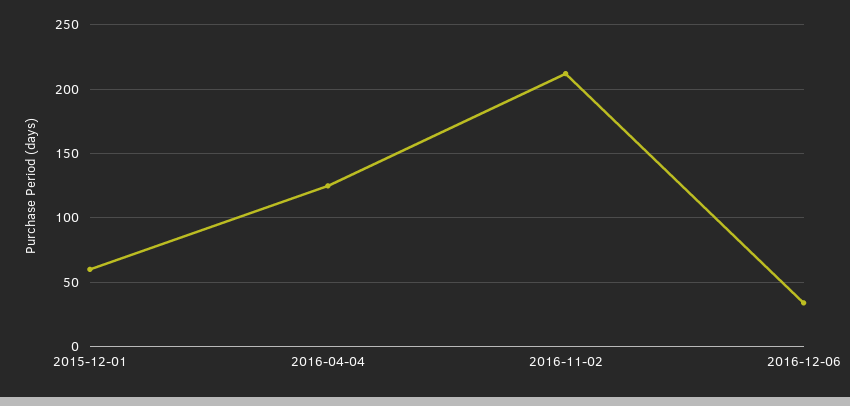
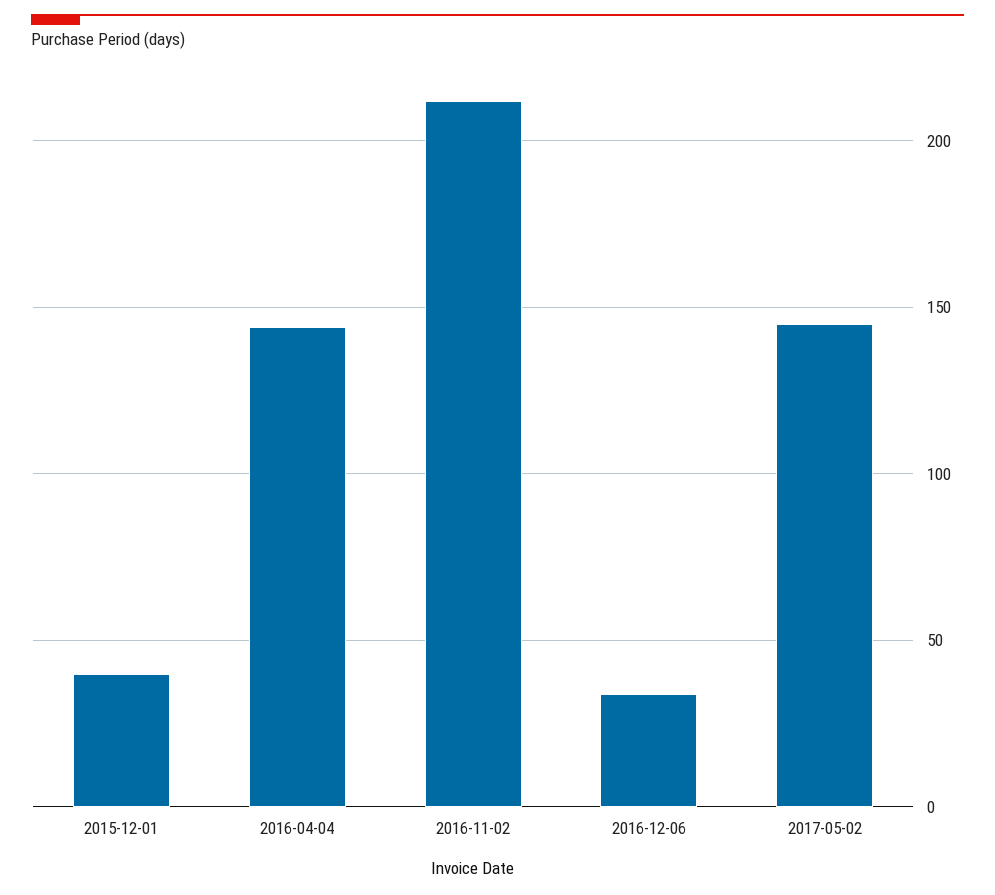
2015-12-01: 60 -> 40
2016-04-04: 125 -> 145
2017-05-02: none -> 145

